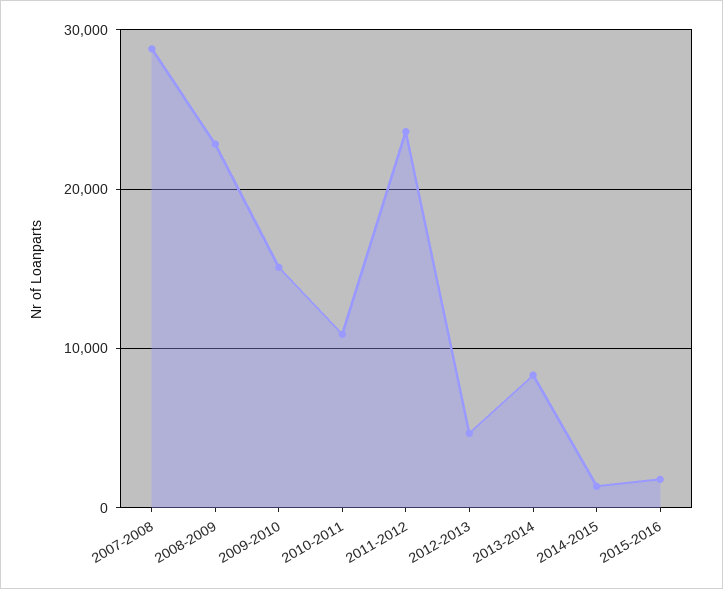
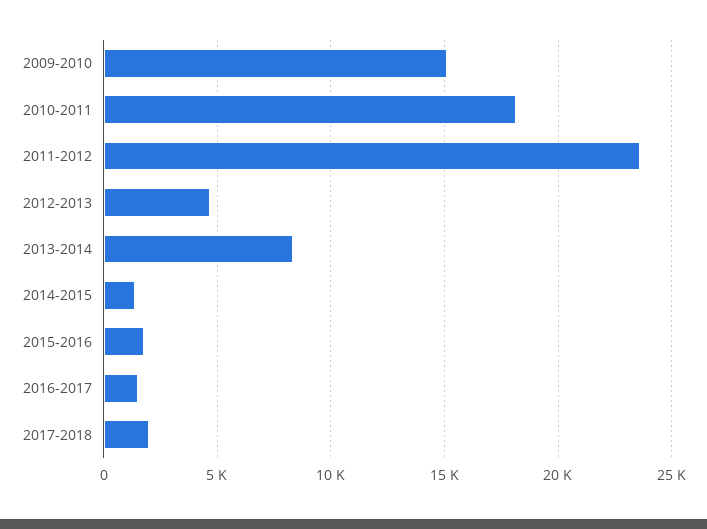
2007-2008: 29000 -> none
2008-2009: 23000 -> none
2010-2011: 11000 -> 18000
2016-2017: none -> 1500
2017-2018: none -> 2000

